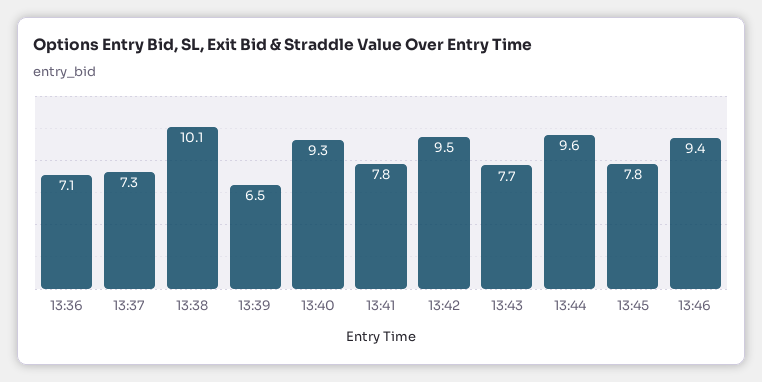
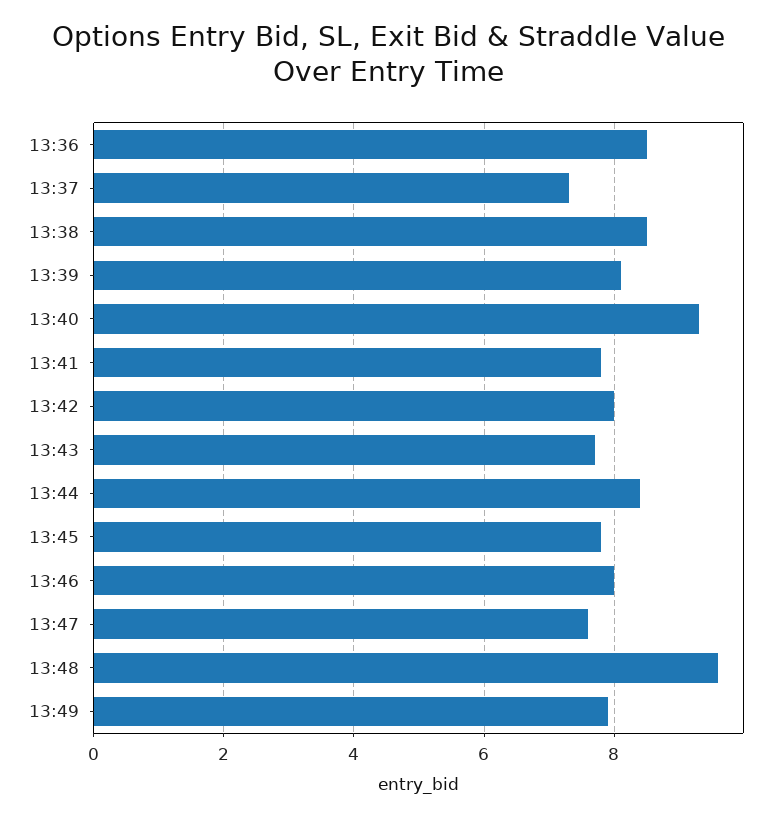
13:36: 7.1 -> 8.5
13:38: 10.1 -> 8.5
13:39: 6.5 -> 8
13:42: 9.5 -> 8
13:44: 9.6 -> 8.5
13:46: 9.4 -> 8
13:47: none -> 7.5
13:48: none -> 9.5
13:49: none -> 8

